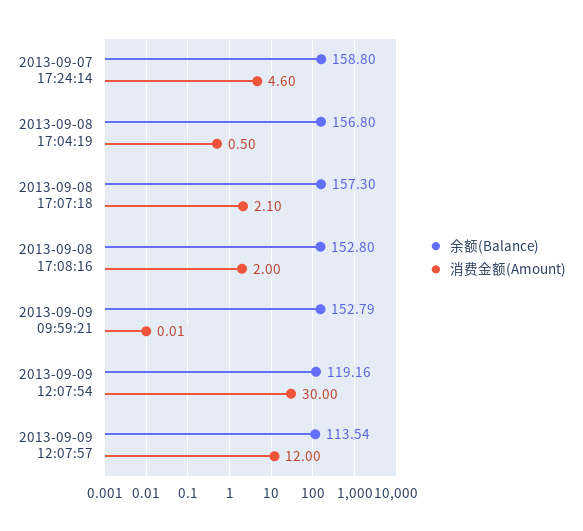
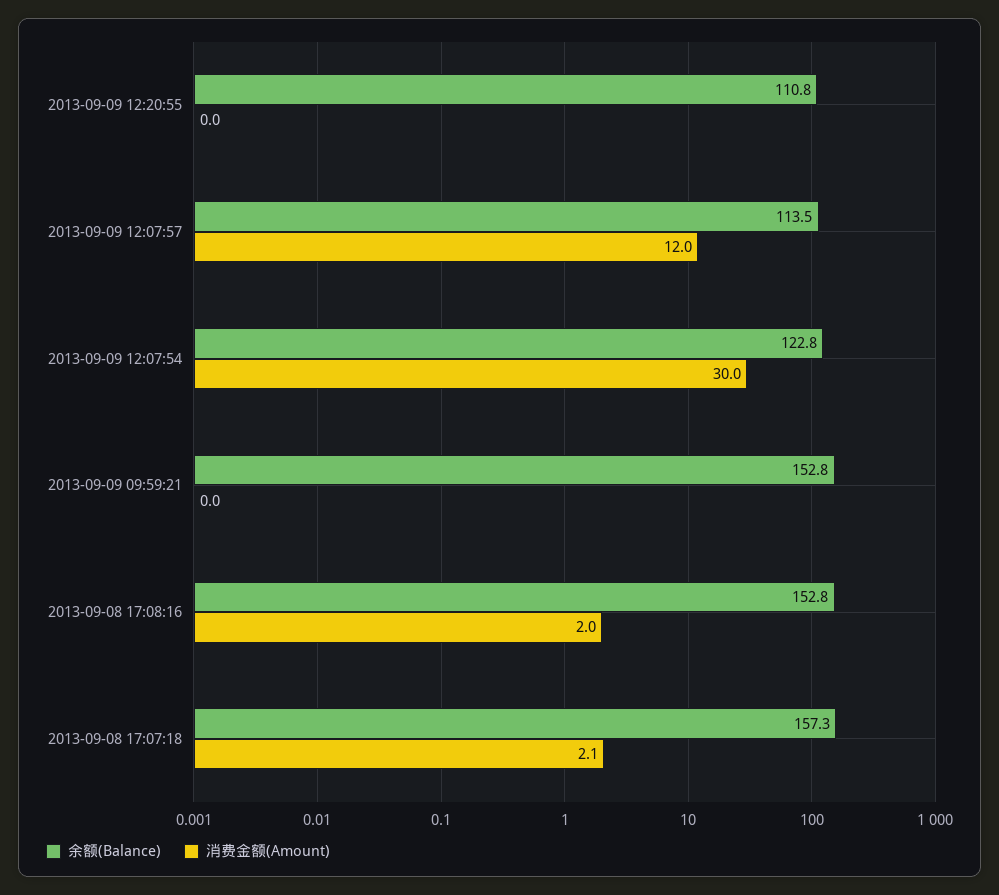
余额(Balance), 2013-09-07 17:24:14: 158.8 -> none
消费金额(Amount), 2013-09-07 17:24:14: 4.6 -> none
余额(Balance), 2013-09-08 17:04:19: 156.8 -> none
消费金额(Amount), 2013-09-08 17:04:19: 0.5 -> none
余额(Balance), 2013-09-09 12:07:54: 119.16 -> 122.8
余额(Balance), 2013-09-09 12:20:55: none -> 110.8
消费金额(Amount), 2013-09-09 12:20:55: none -> 0

